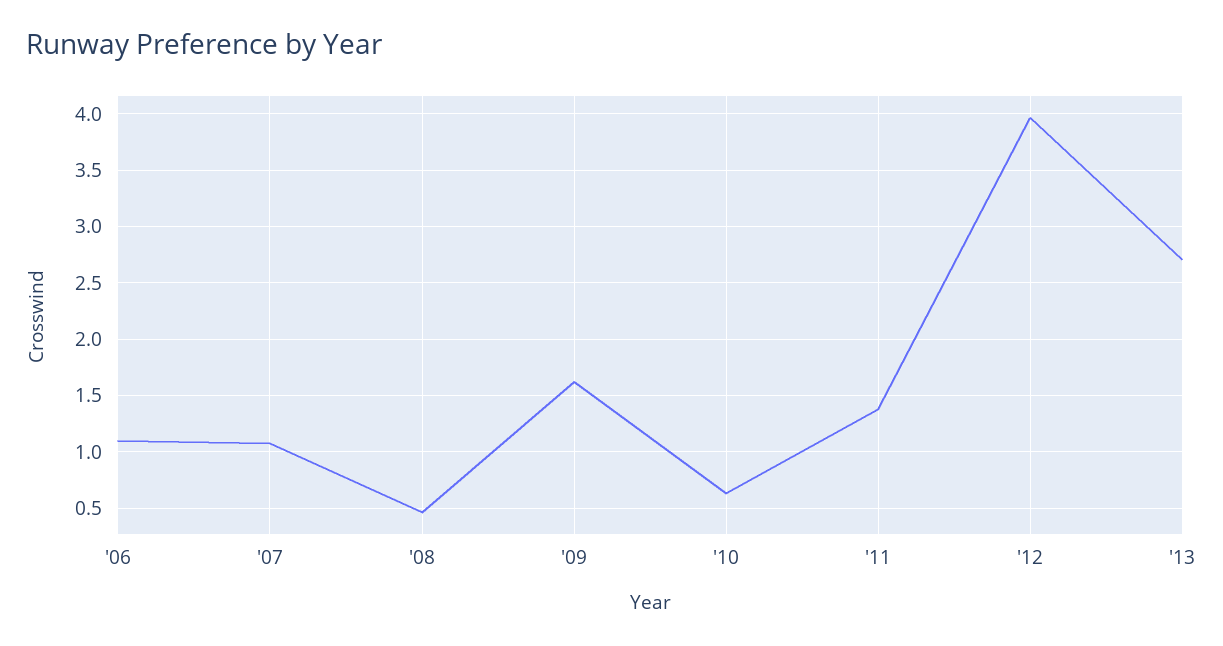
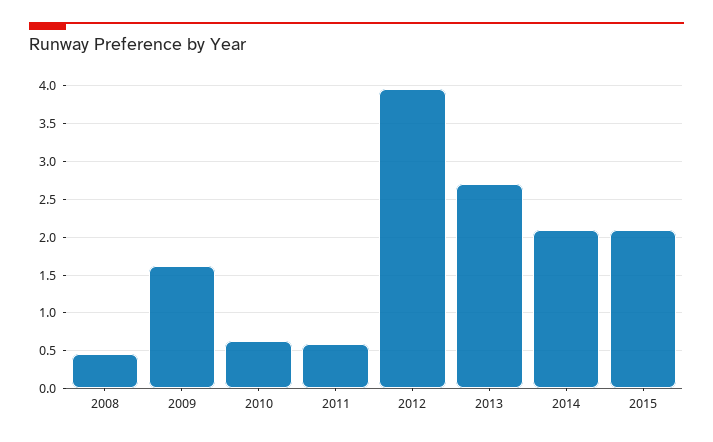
'06: 1.1 -> none
'07: 1.1 -> none
'11: 1.4 -> 0.6
2014: none -> 2.1
2015: none -> 2.1

